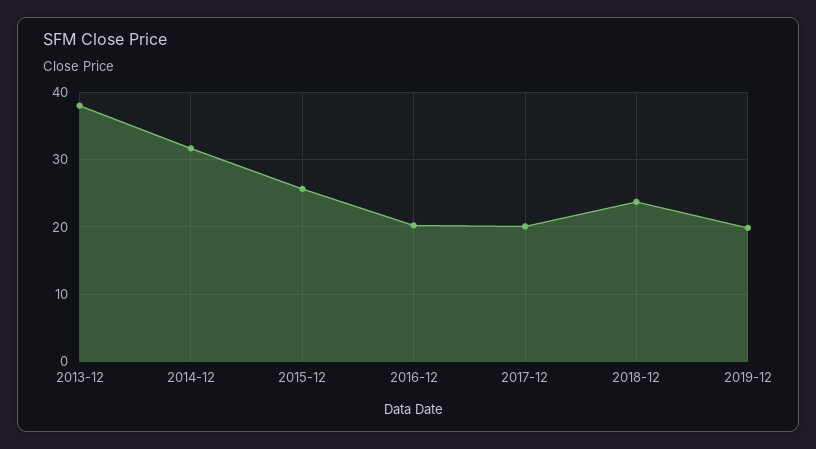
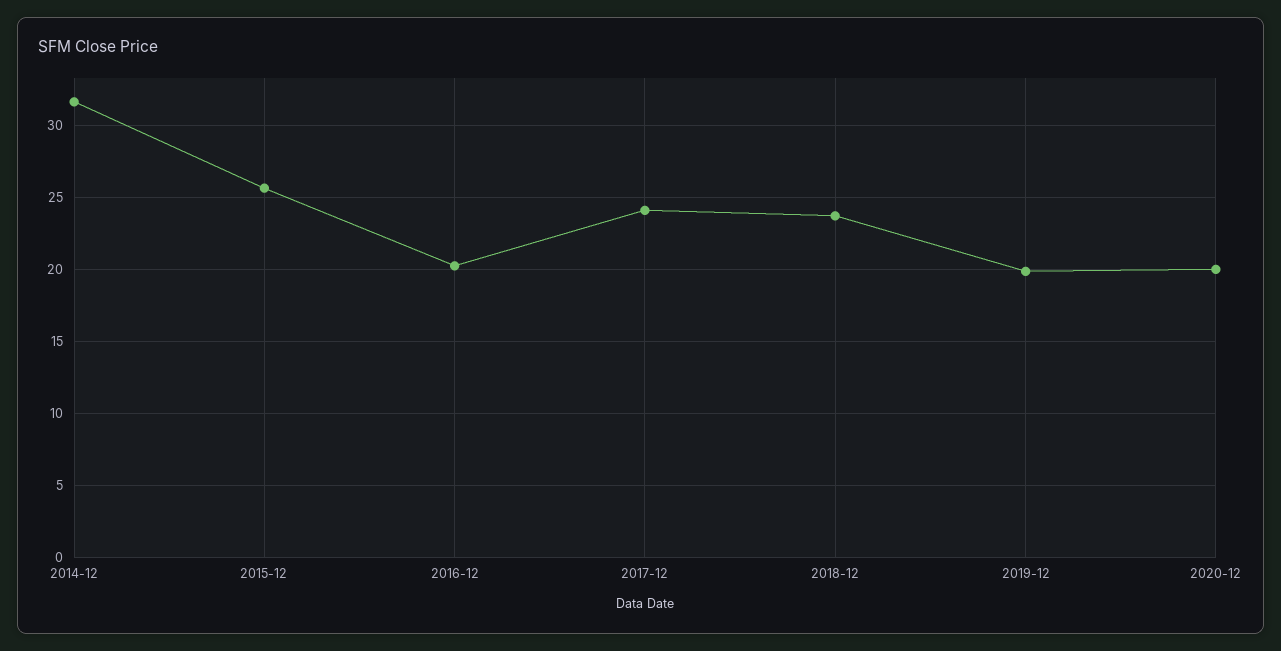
2013-12: 38 -> none
2017-12: 20 -> 24
2020-12: none -> 20

